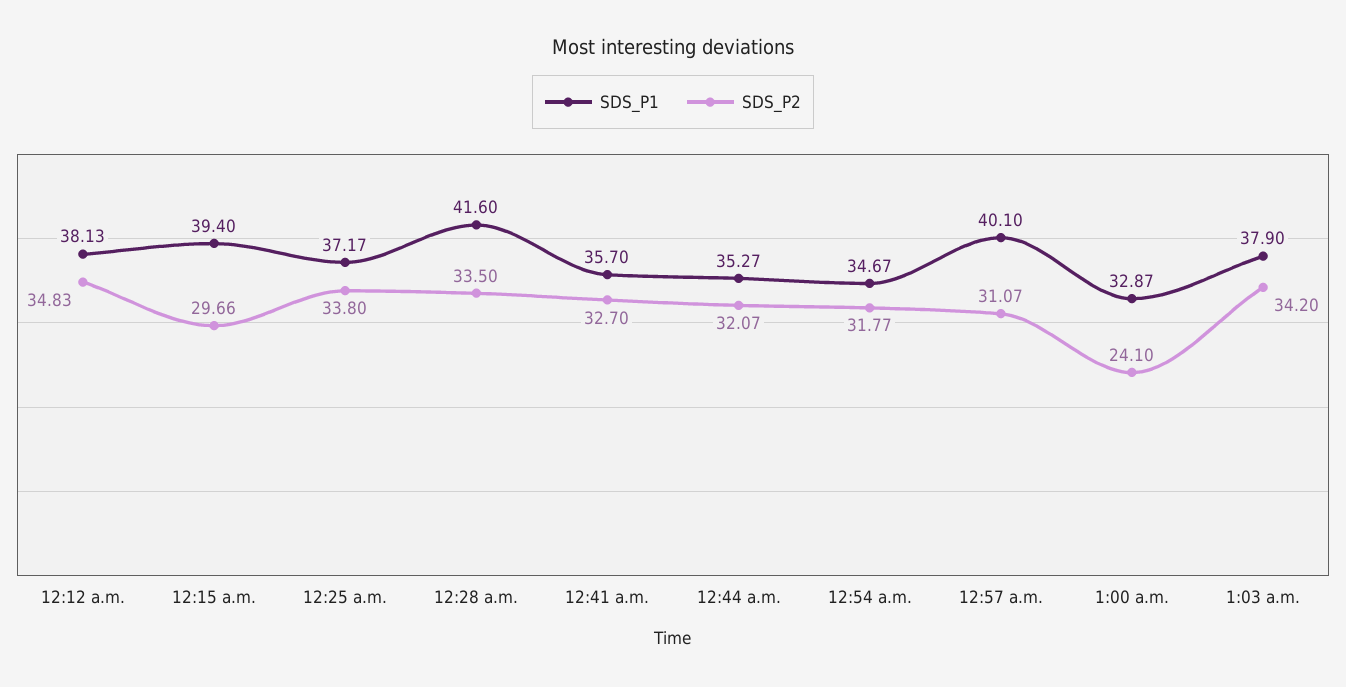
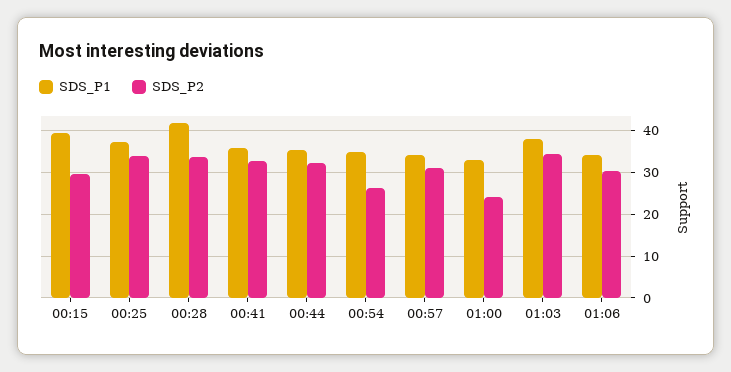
SDS_P1, 12:12 a.m.: 38.13 -> none
SDS_P2, 12:12 a.m.: 34.83 -> none
SDS_P2, 12:54 a.m.: 31.77 -> 26
SDS_P1, 12:57 a.m.: 40.1 -> 34
SDS_P1, 01:06: none -> 34
SDS_P2, 01:06: none -> 30

